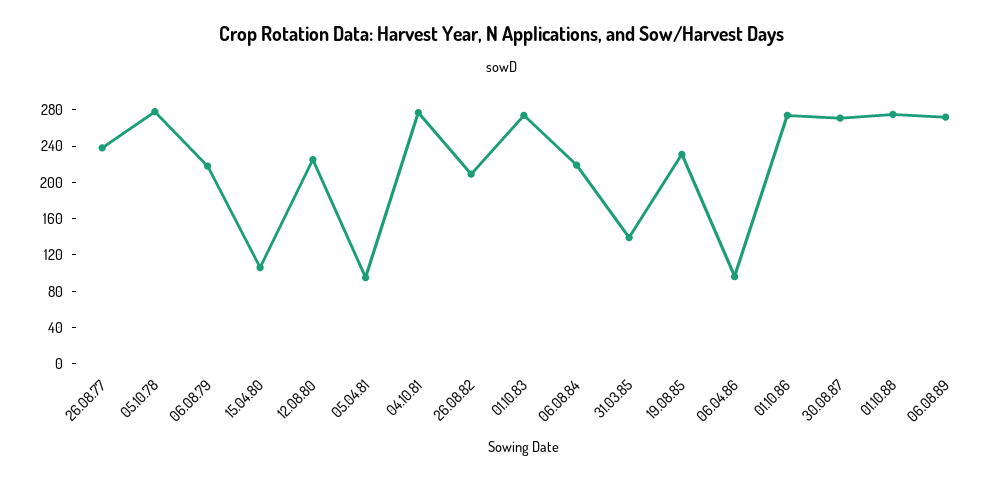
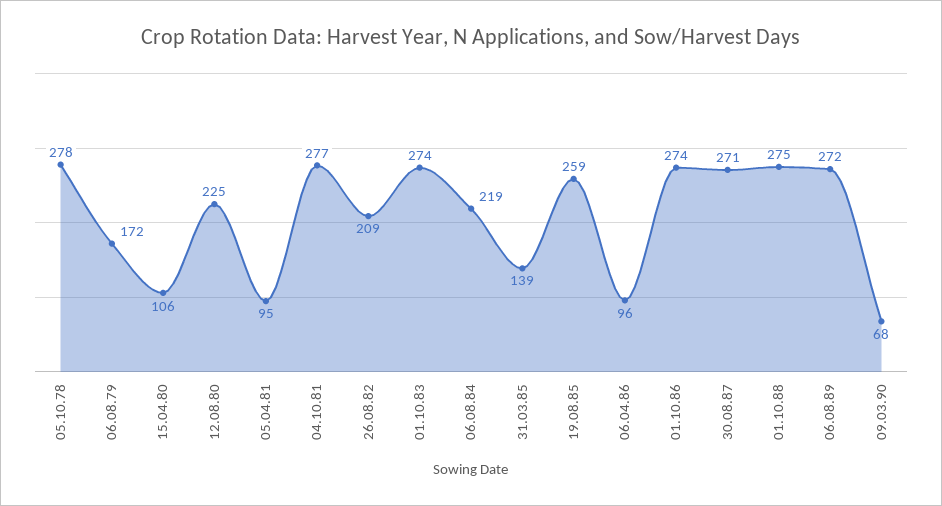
26.08.77: 240 -> none
06.08.79: 220 -> 172
19.08.85: 230 -> 259
09.03.90: none -> 68

